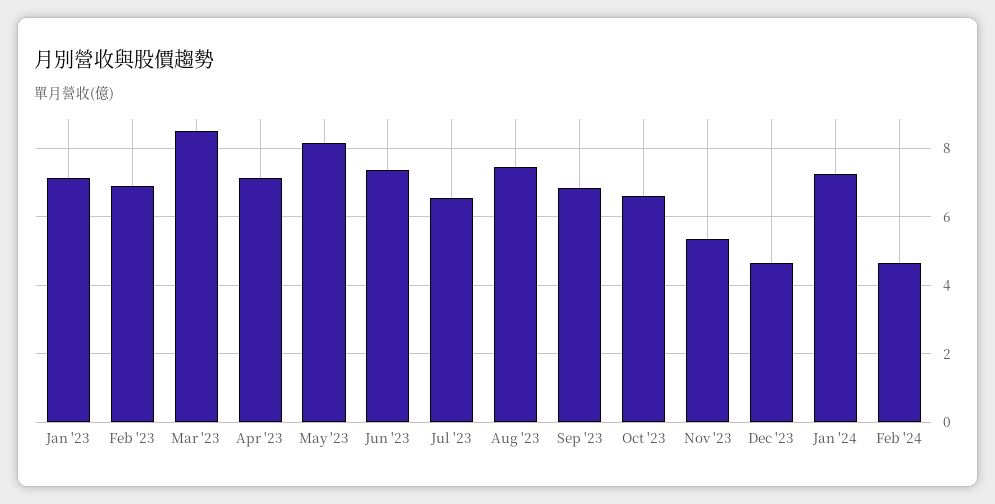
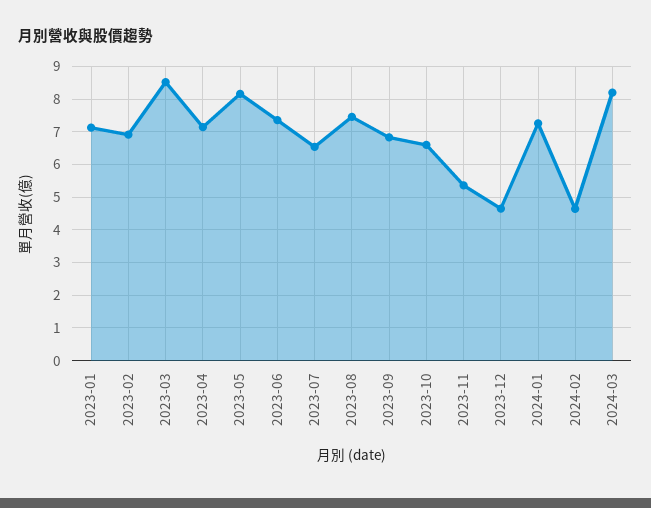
2024-03: none -> 8.2

